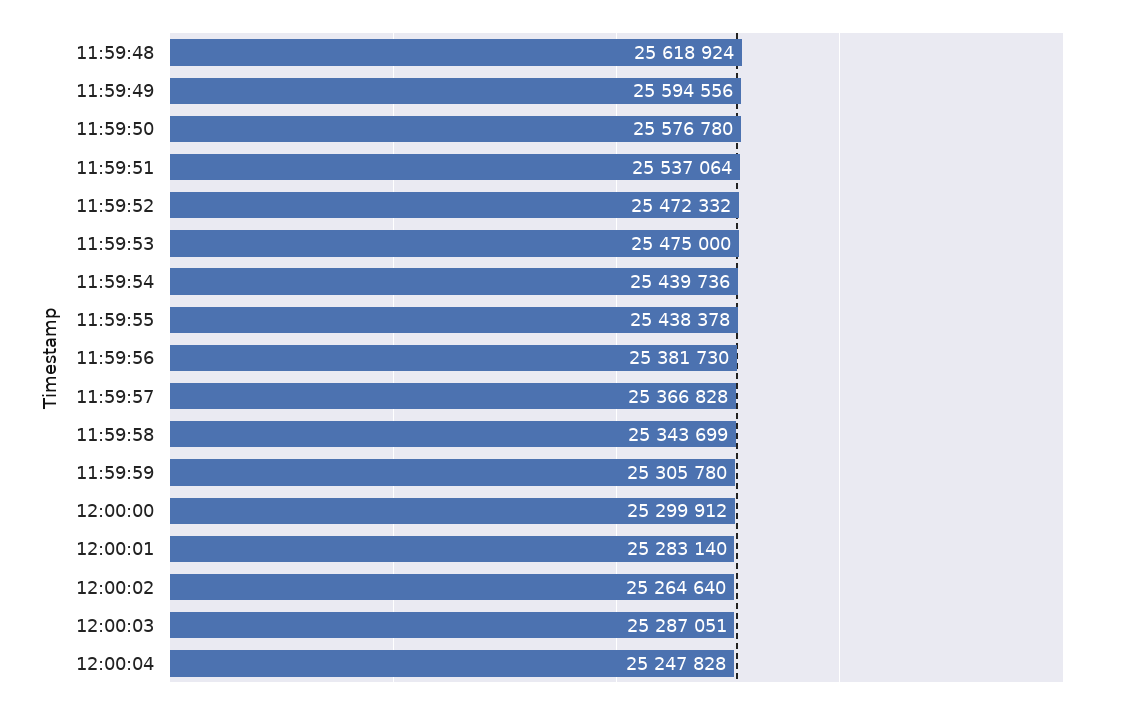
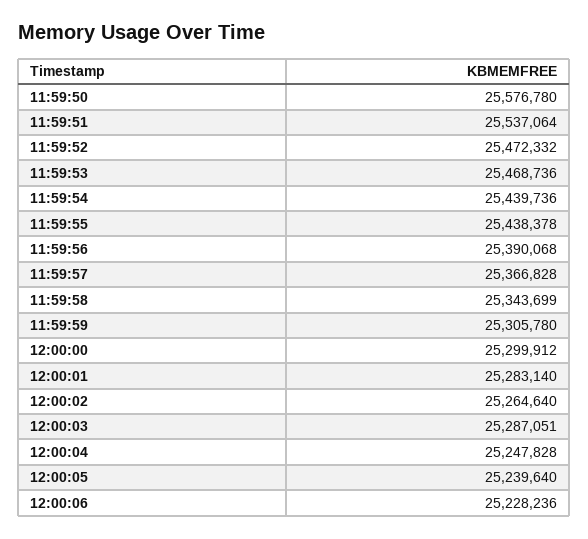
11:59:48: 25618924 -> none
11:59:49: 25594556 -> none
11:59:53: 25475000 -> 25468736
11:59:56: 25381730 -> 25390068
12:00:05: none -> 25239640
12:00:06: none -> 25228236

